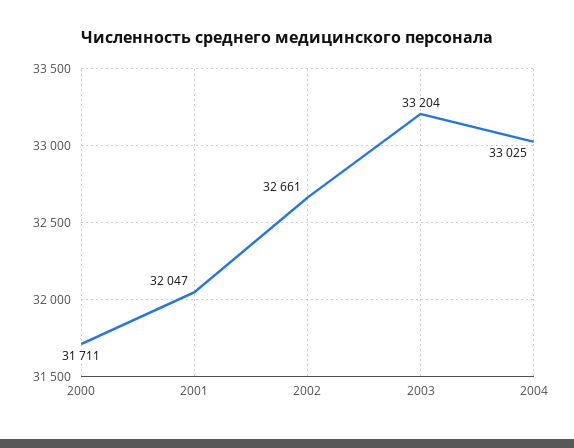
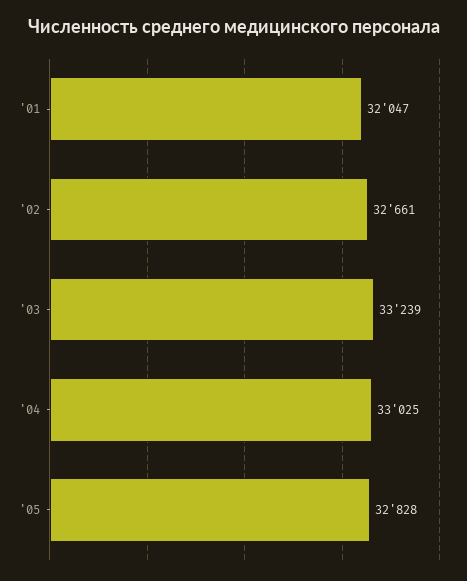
2000: 31711 -> none
2003: 33204 -> 33239
'05: none -> 32828

